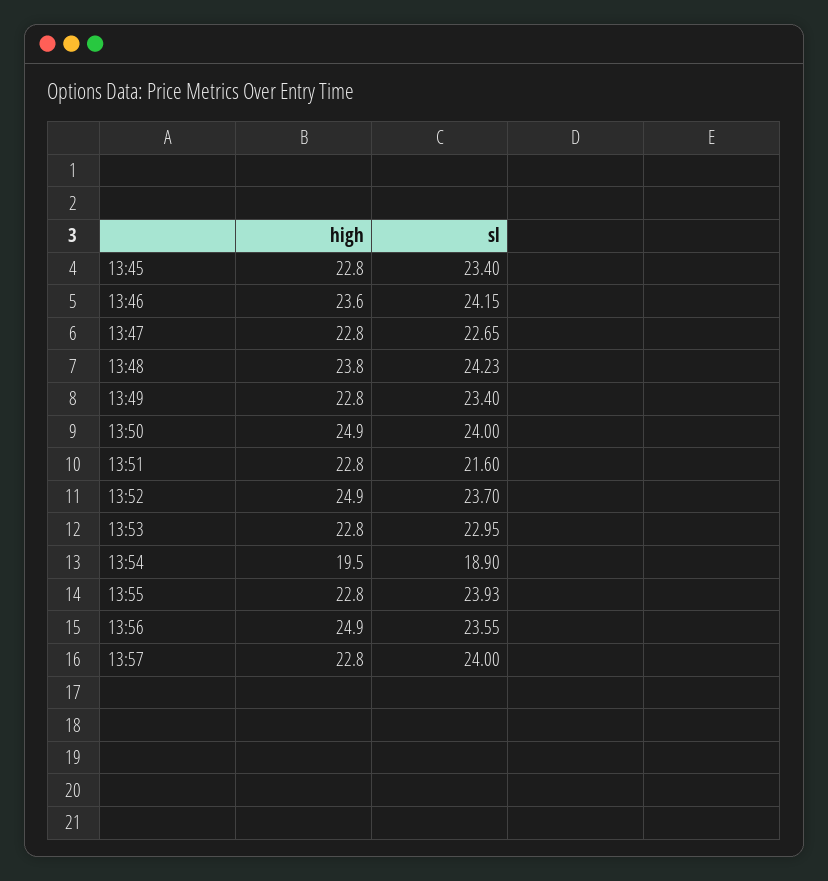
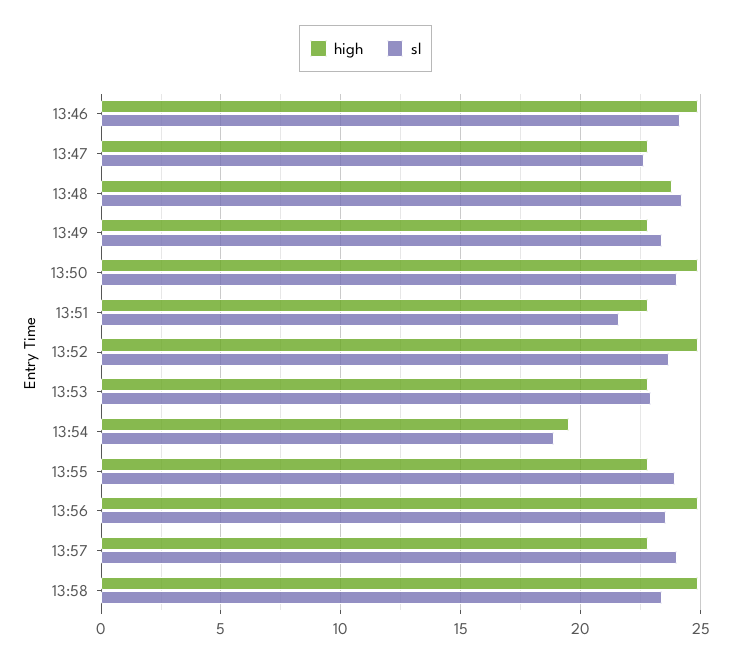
high, 13:45: 22.8 -> none
sl, 13:45: 23.4 -> none
high, 13:46: 23.6 -> 25
high, 13:58: none -> 25
sl, 13:58: none -> 23.5

